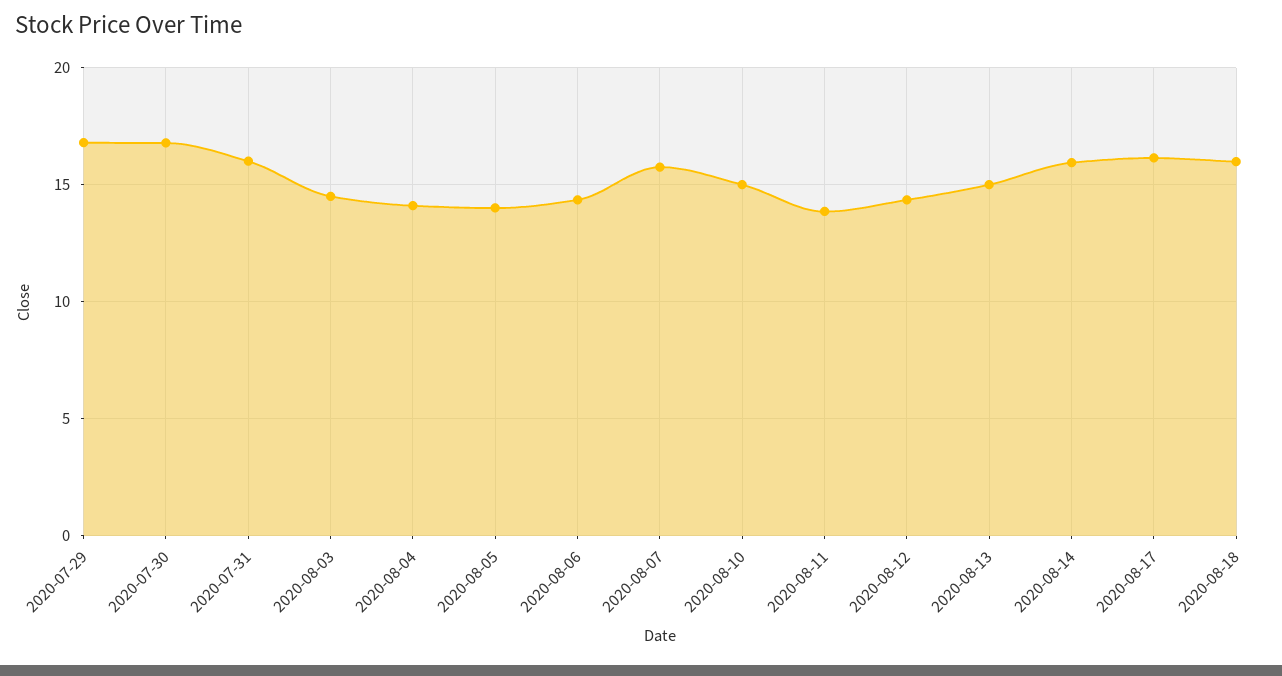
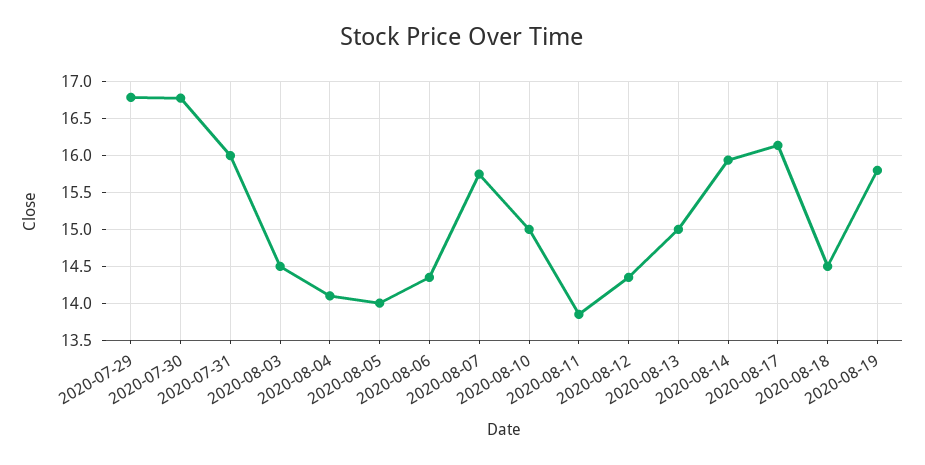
2020-08-18: 16 -> 14.5
2020-08-19: none -> 15.8

